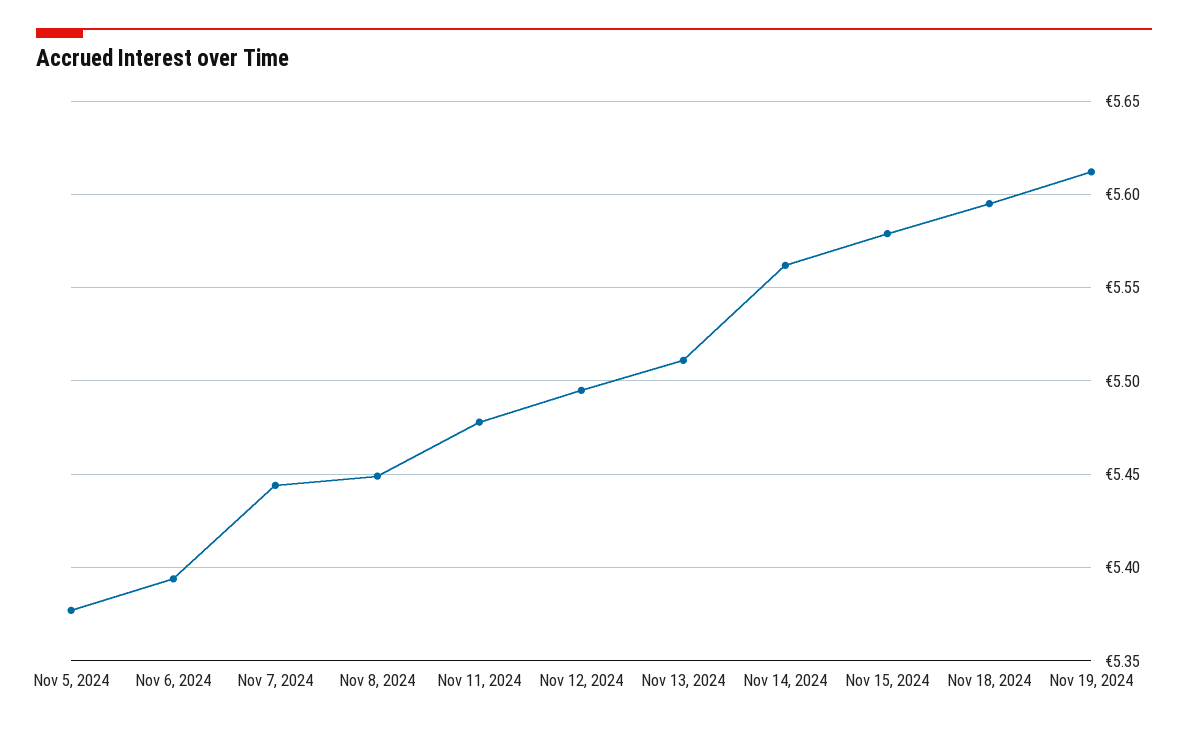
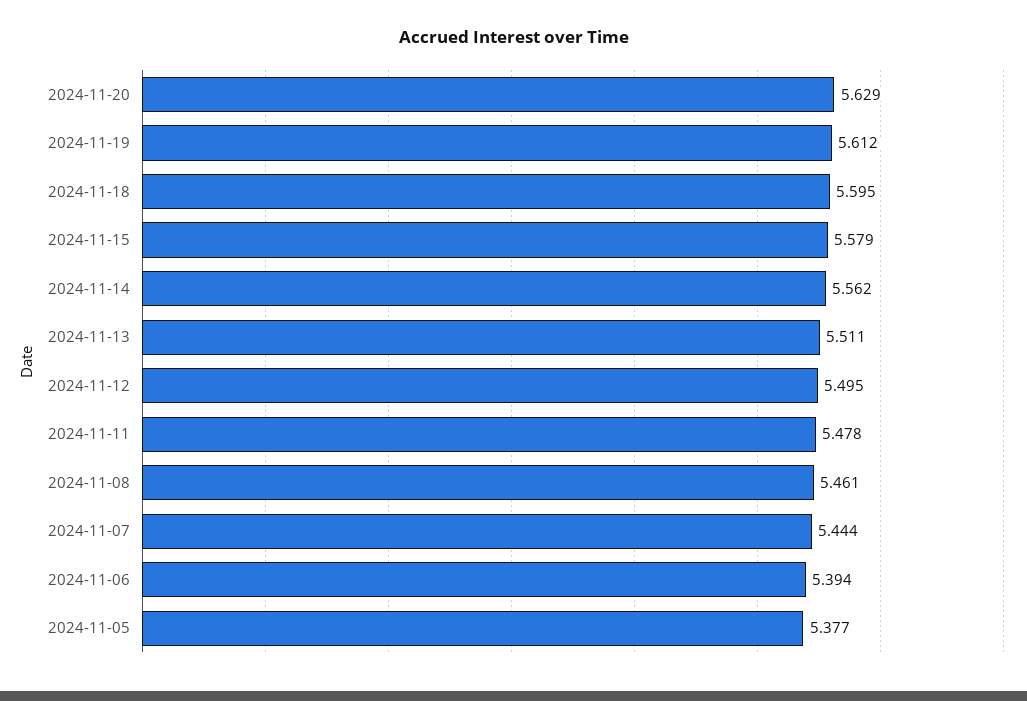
Nov 8, 2024: 5.45 -> 5.461
2024-11-20: none -> 5.629

